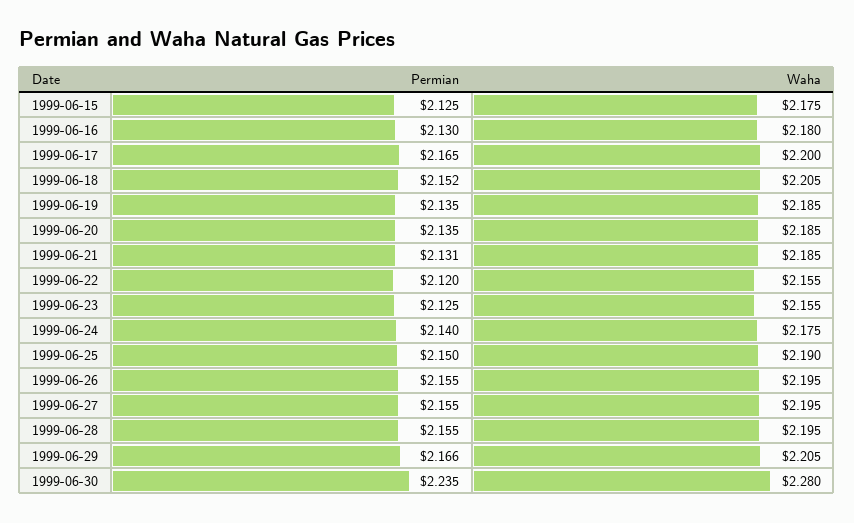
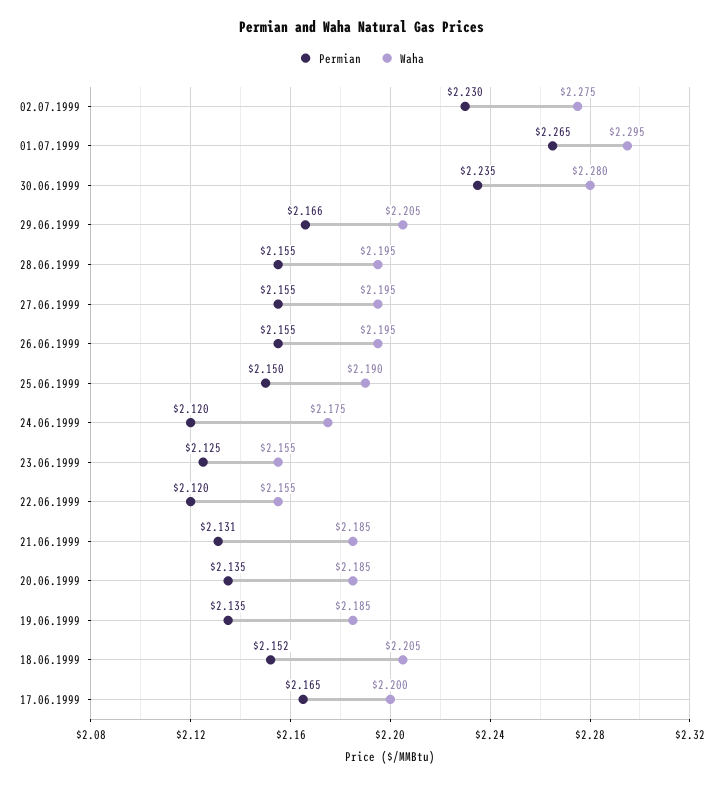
Permian, 1999-06-15: 2.125 -> none
Waha, 1999-06-15: 2.175 -> none
Permian, 1999-06-16: 2.13 -> none
Waha, 1999-06-16: 2.18 -> none
Permian, 1999-06-24: 2.14 -> 2.12
Permian, 02.07.1999: none -> 2.23
Waha, 02.07.1999: none -> 2.275
Permian, 01.07.1999: none -> 2.265
Waha, 01.07.1999: none -> 2.295

